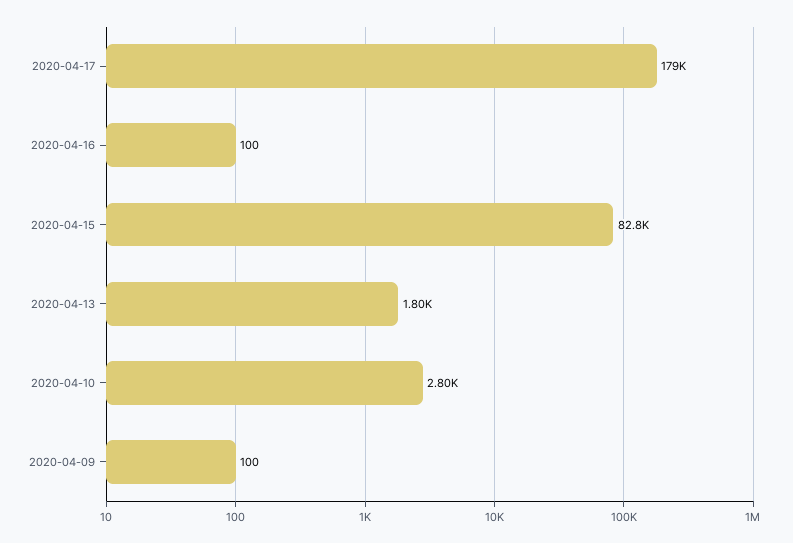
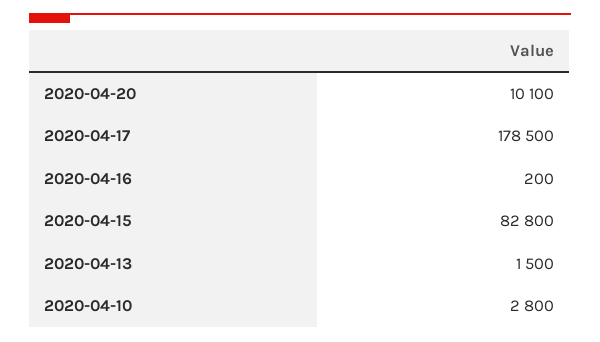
2020-04-16: 100 -> 200
2020-04-13: 1800 -> 1500
2020-04-09: 100 -> none
2020-04-20: none -> 10100

